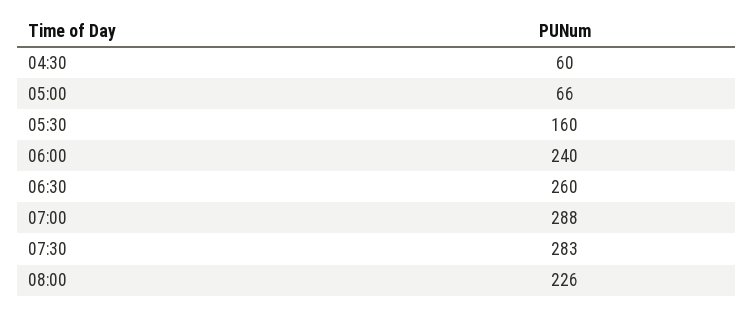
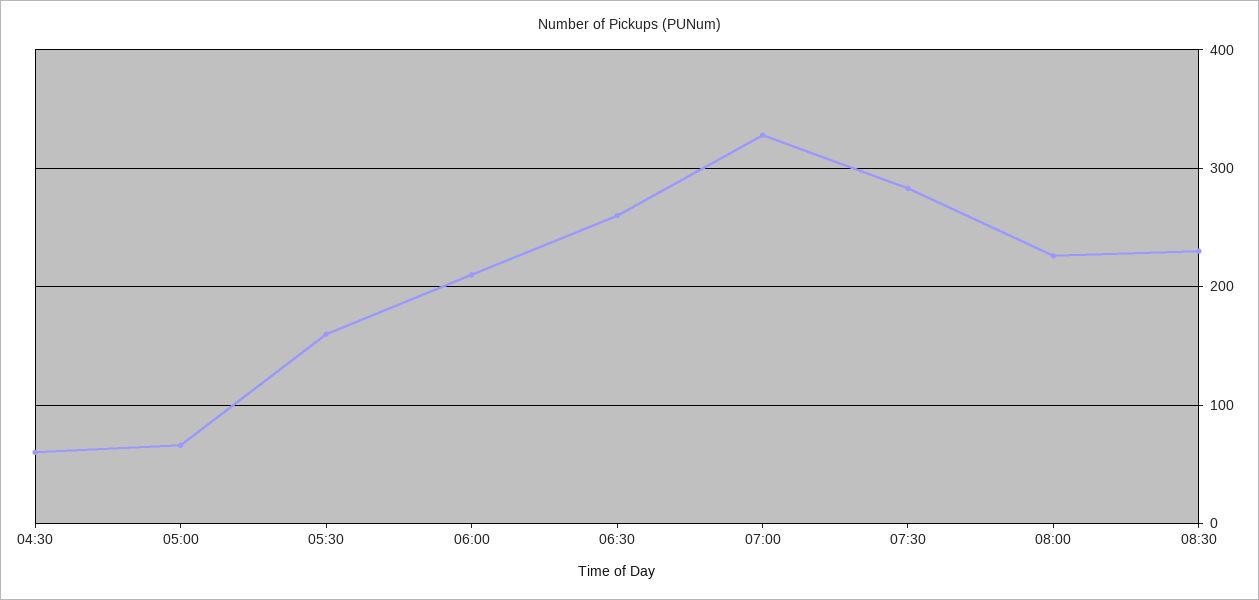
06:00: 240 -> 210
07:00: 288 -> 330
08:30: none -> 230

